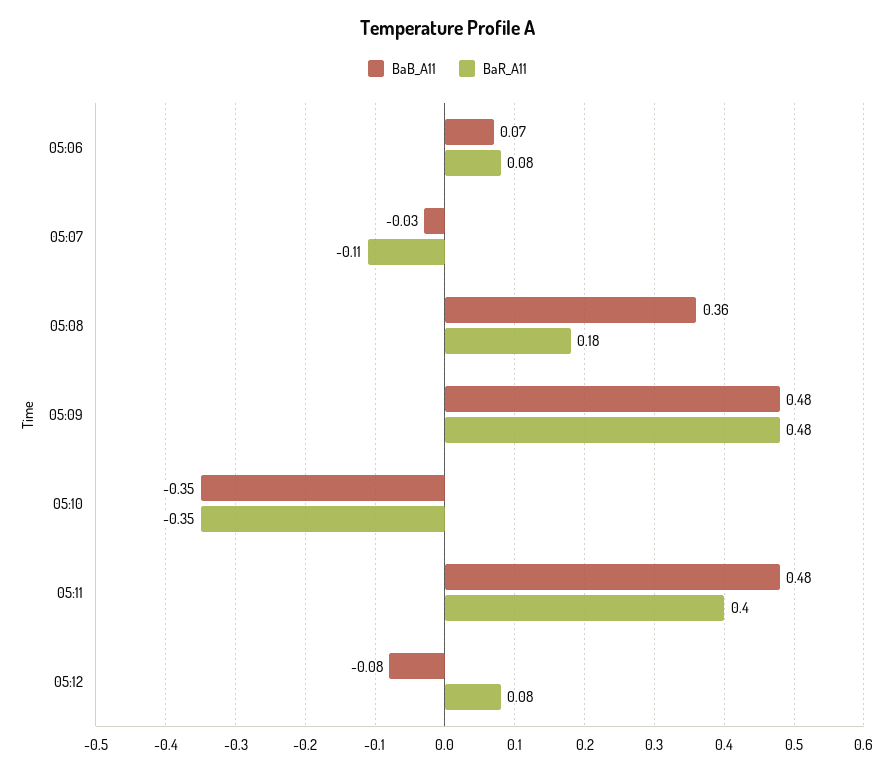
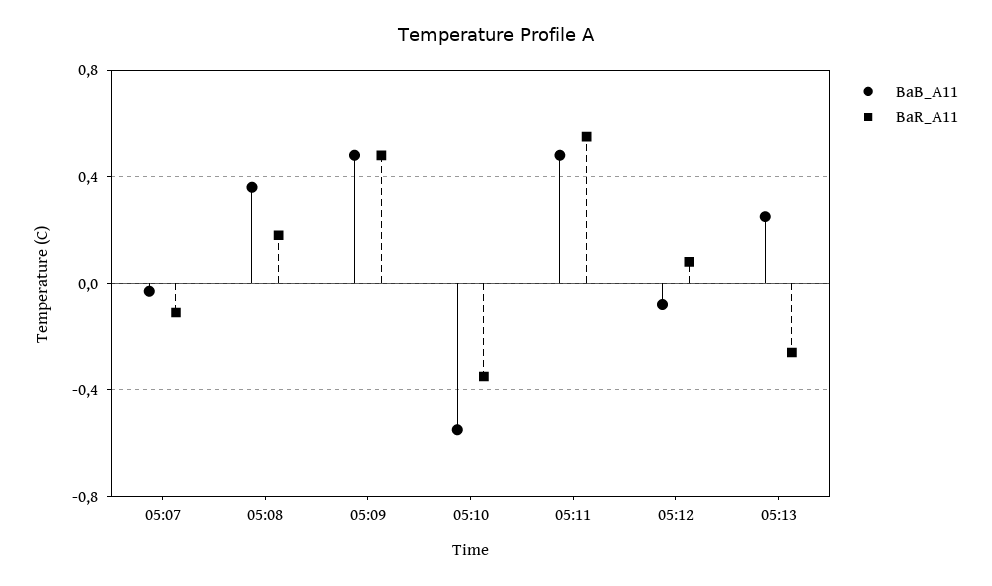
BaB_A11, 05:06: 0.07 -> none
BaR_A11, 05:06: 0.08 -> none
BaB_A11, 05:10: -0.35 -> -0.55
BaR_A11, 05:11: 0.4 -> 0.55
BaB_A11, 05:13: none -> 0.25
BaR_A11, 05:13: none -> -0.25

